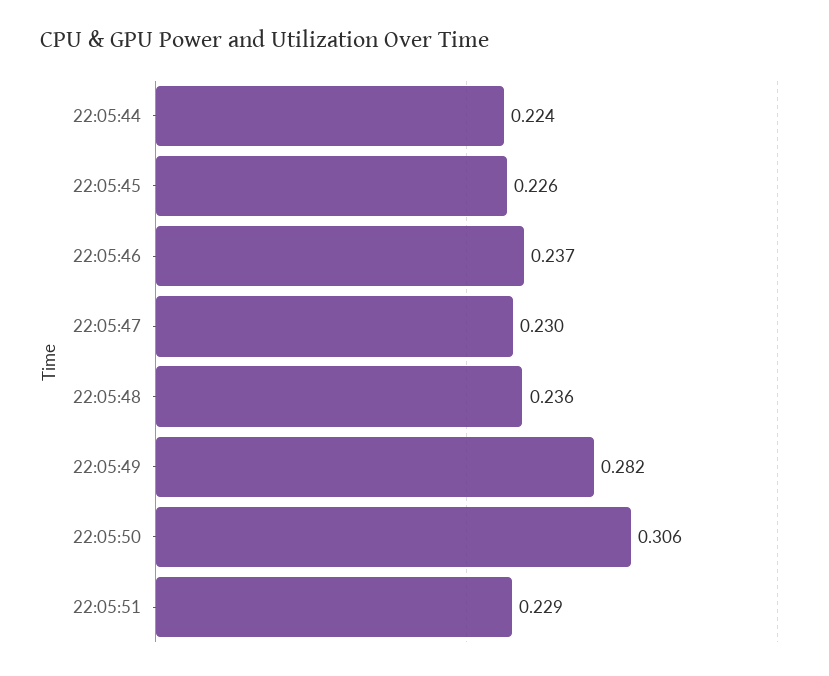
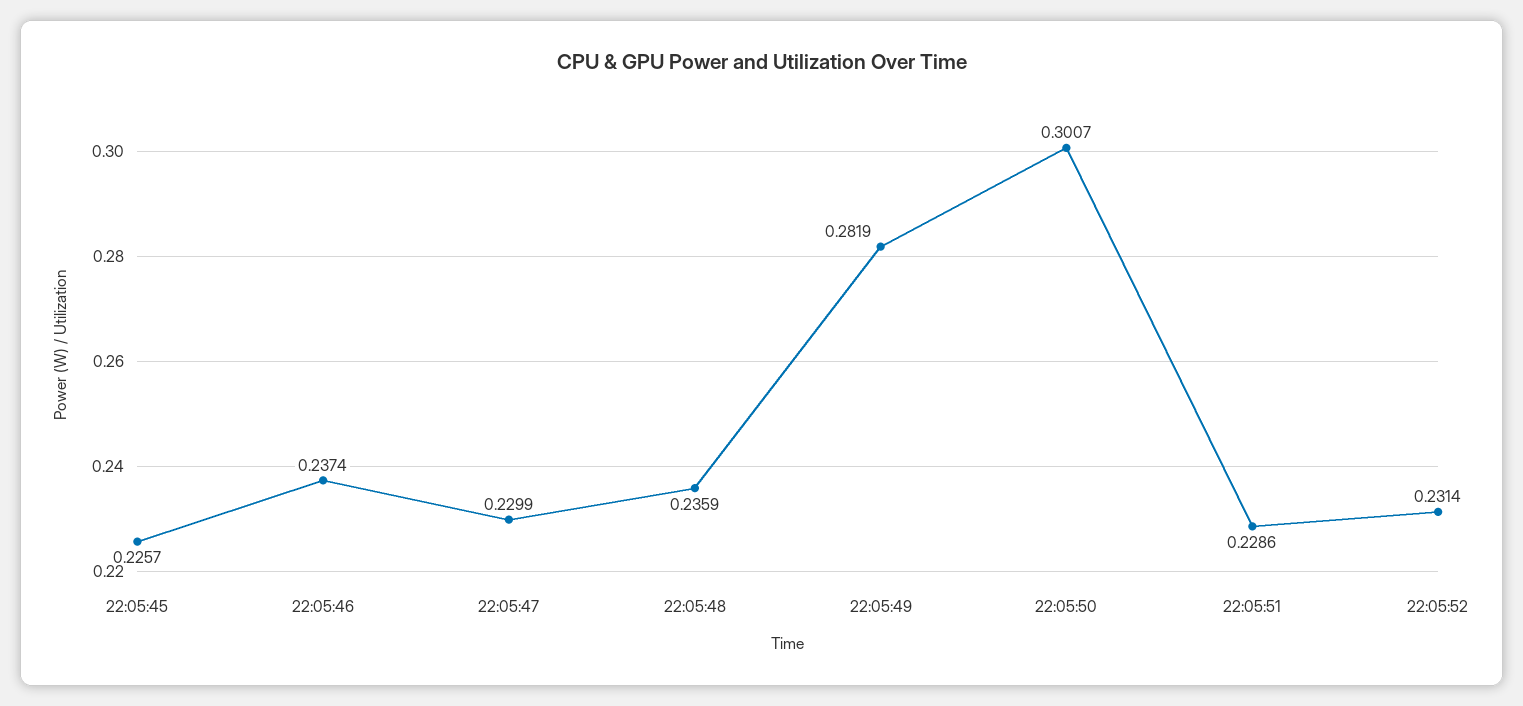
22:05:44: 0.224 -> none
22:05:50: 0.306 -> 0.3007
22:05:52: none -> 0.2314

